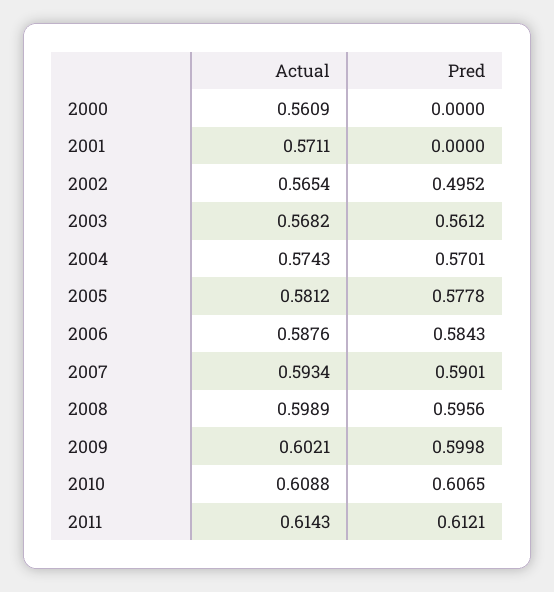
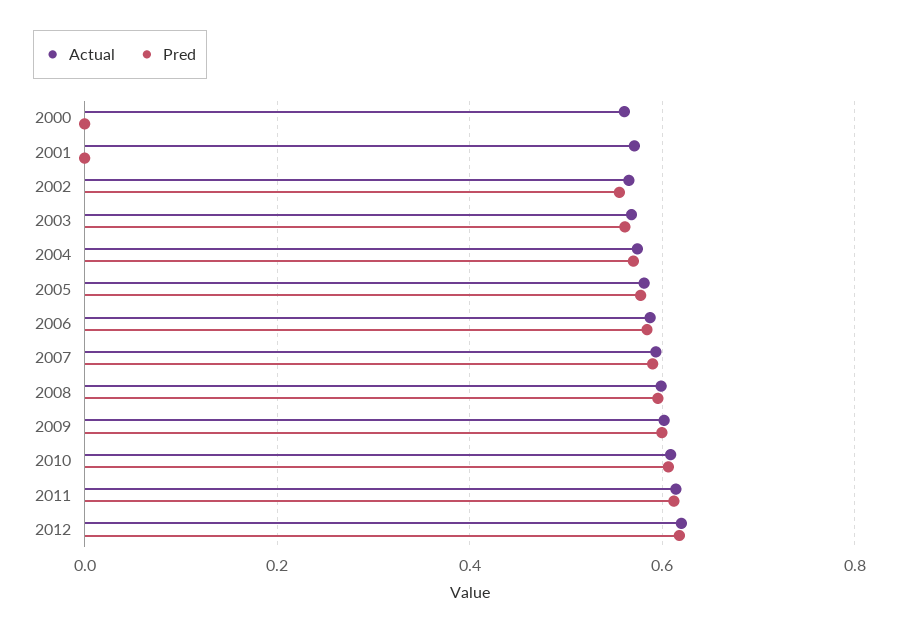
Pred, 2002: 0.4952 -> 0.56
Actual, 2012: none -> 0.62
Pred, 2012: none -> 0.62

